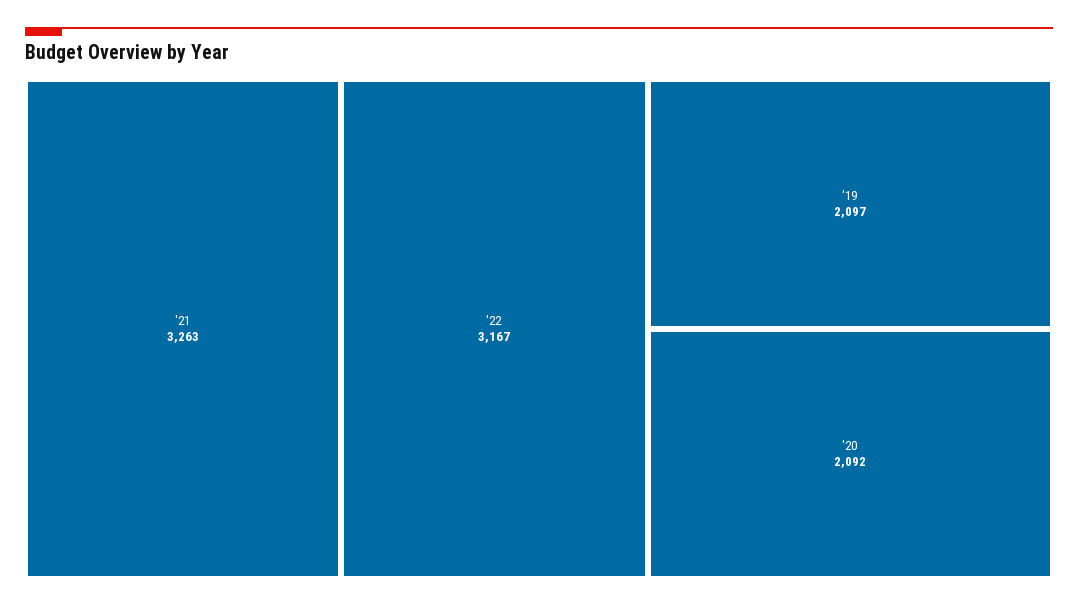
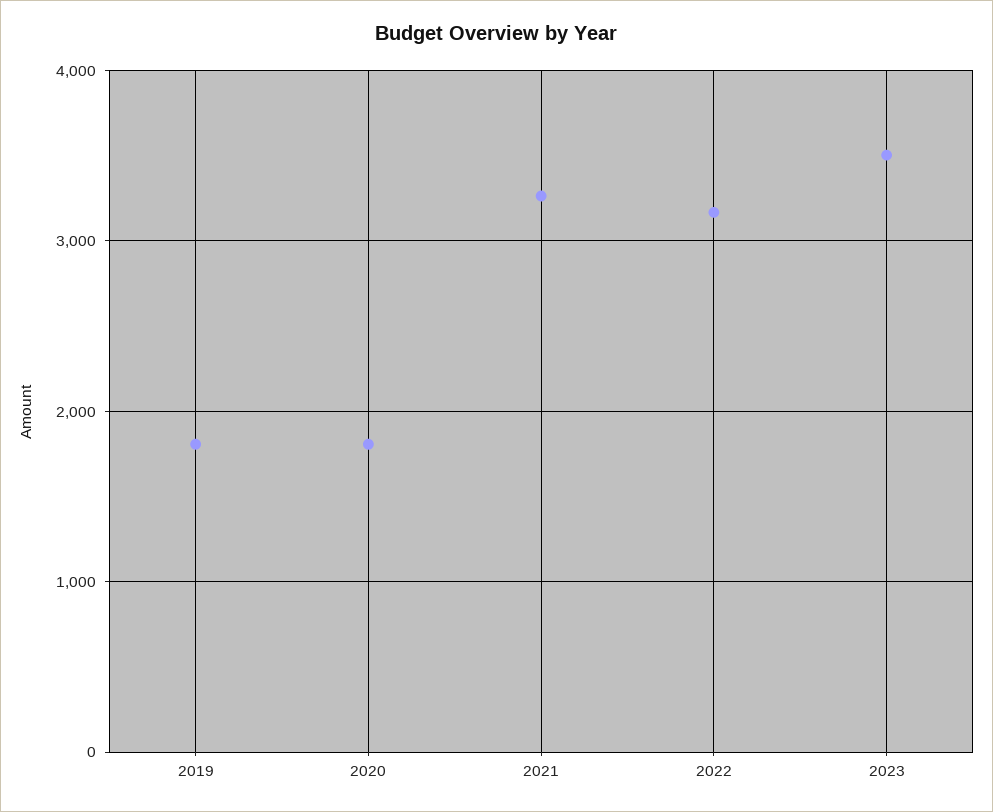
'19: 2097 -> 1800
'20: 2092 -> 1800
2023: none -> 3500

